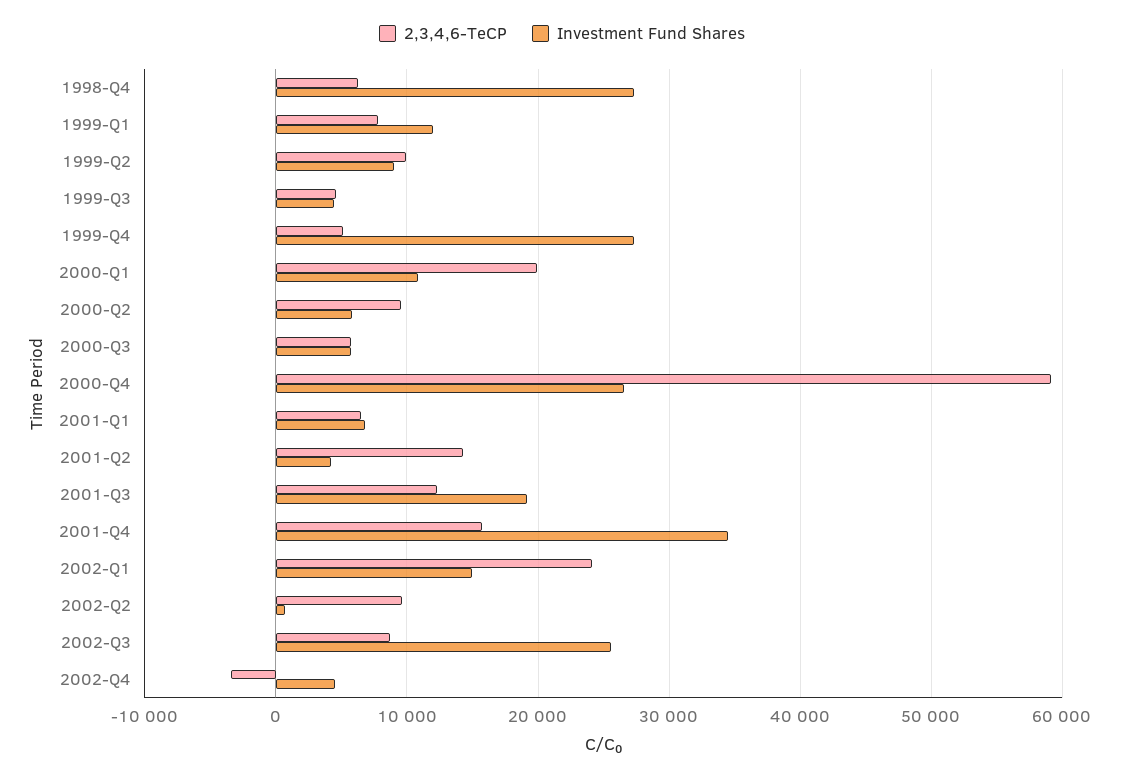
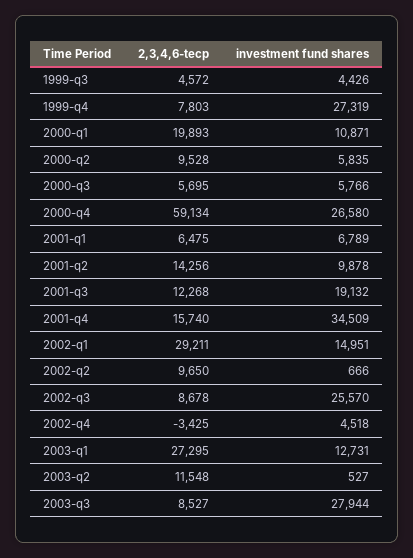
2,3,4,6-TeCP, 1998-Q4: 6000 -> none
Investment Fund Shares, 1998-Q4: 27000 -> none
2,3,4,6-TeCP, 1999-Q1: 8000 -> none
Investment Fund Shares, 1999-Q1: 12000 -> none
2,3,4,6-TeCP, 1999-Q2: 10000 -> none
Investment Fund Shares, 1999-Q2: 9000 -> none
2,3,4,6-TeCP, 1999-Q4: 5000 -> 7803
Investment Fund Shares, 2001-Q2: 4000 -> 9878
2,3,4,6-TeCP, 2002-Q1: 24000 -> 29211
2,3,4,6-TeCP, 2003-q1: none -> 27295
Investment Fund Shares, 2003-q1: none -> 12731
2,3,4,6-TeCP, 2003-q2: none -> 11548
Investment Fund Shares, 2003-q2: none -> 527
2,3,4,6-TeCP, 2003-q3: none -> 8527
Investment Fund Shares, 2003-q3: none -> 27944

